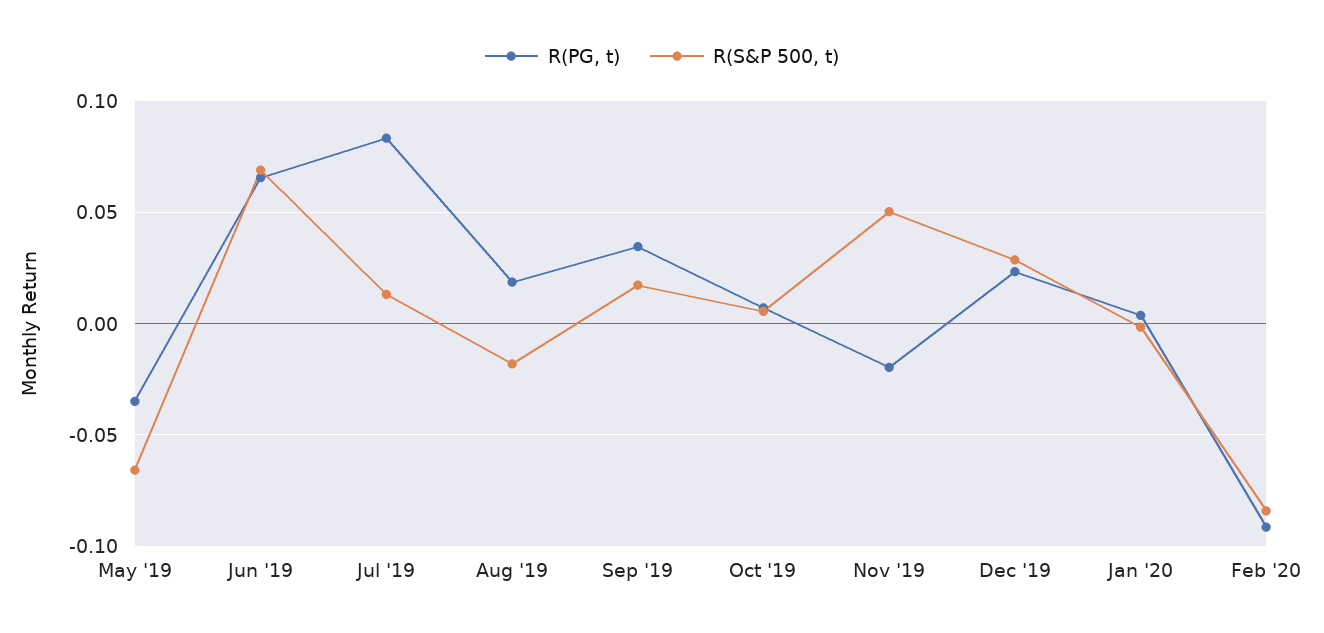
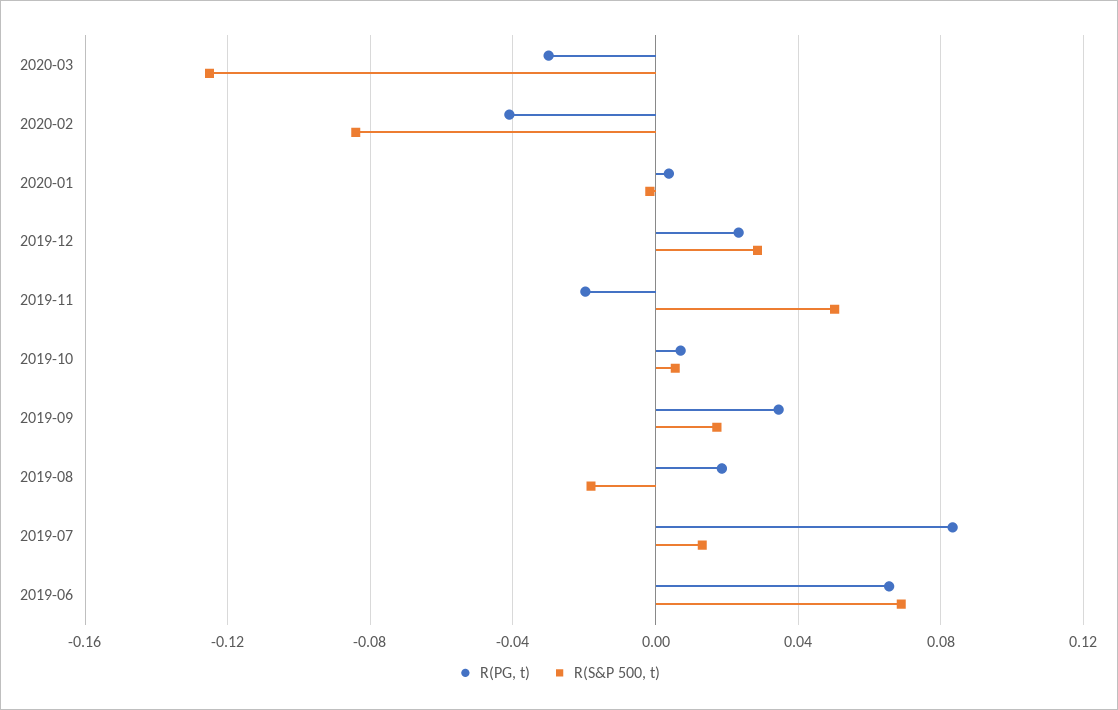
R(PG, t), May '19: -0.035 -> none
R(S&P 500, t), May '19: -0.065 -> none
R(PG, t), Feb '20: -0.09 -> -0.04
R(PG, t), 2020-03: none -> -0.03
R(S&P 500, t), 2020-03: none -> -0.125

